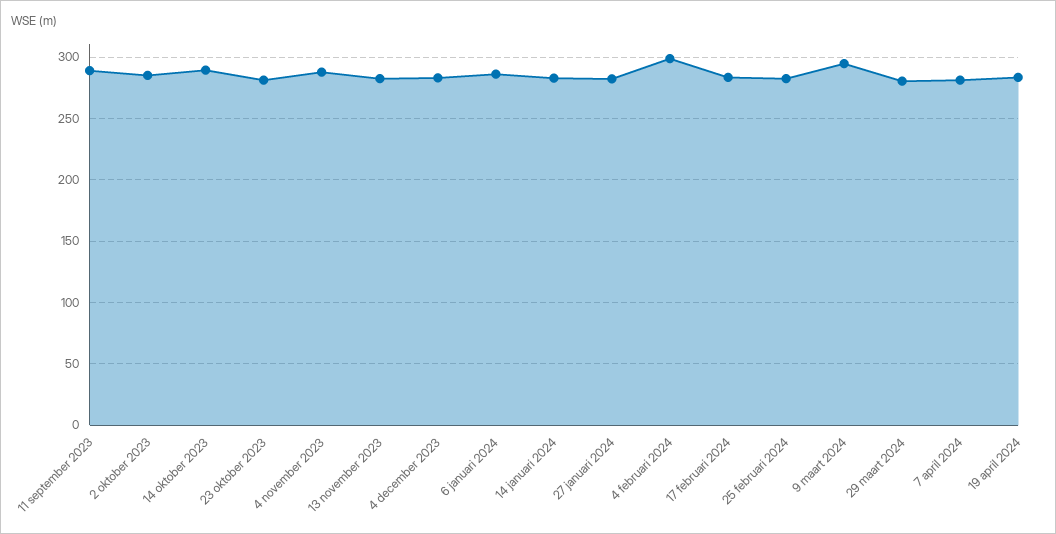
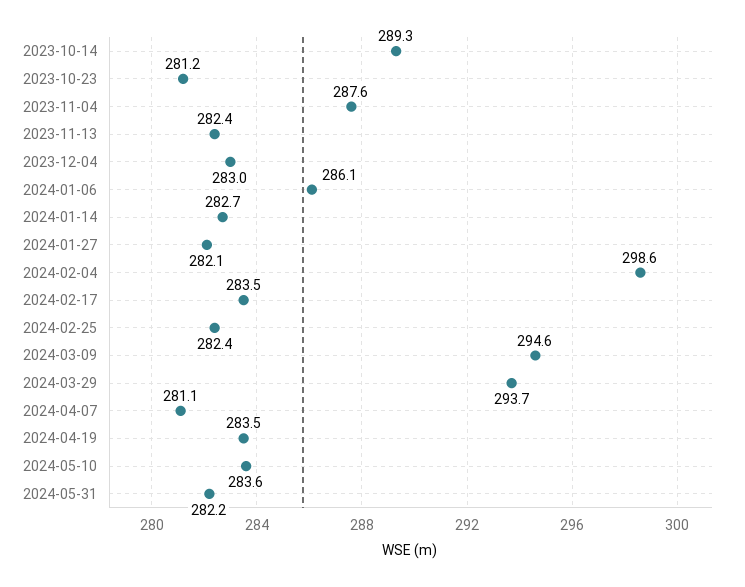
11 september 2023: 290 -> none
2 oktober 2023: 285 -> none
29 maart 2024: 280 -> 293.7
2024-05-10: none -> 283.6
2024-05-31: none -> 282.2

